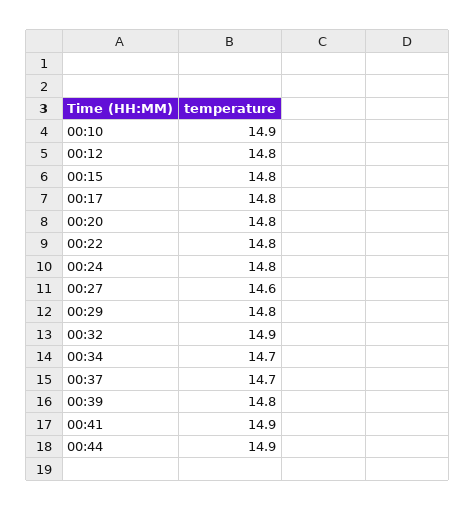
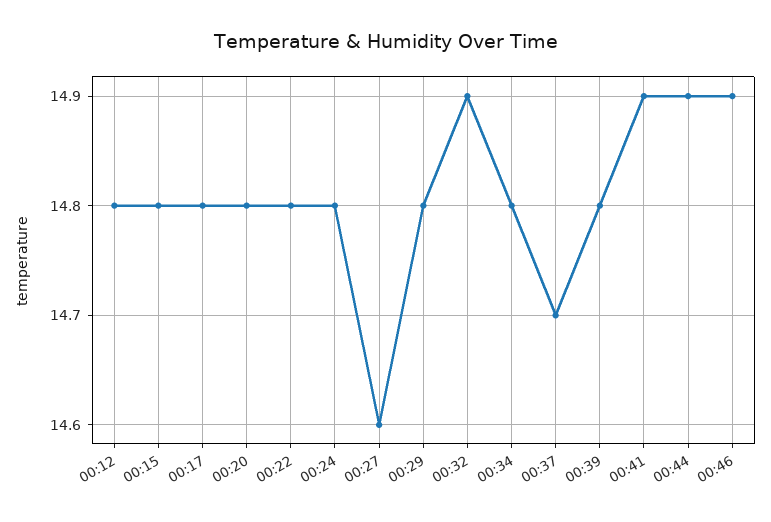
00:10: 14.9 -> none
00:34: 14.7 -> 14.8
00:46: none -> 14.9

